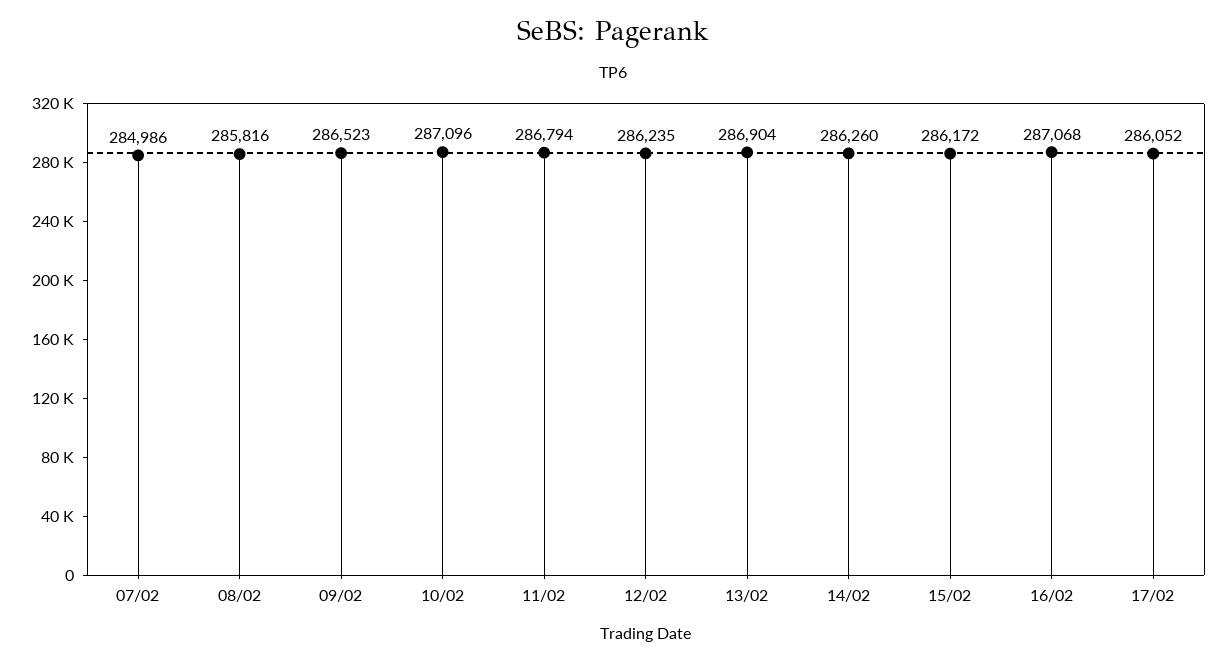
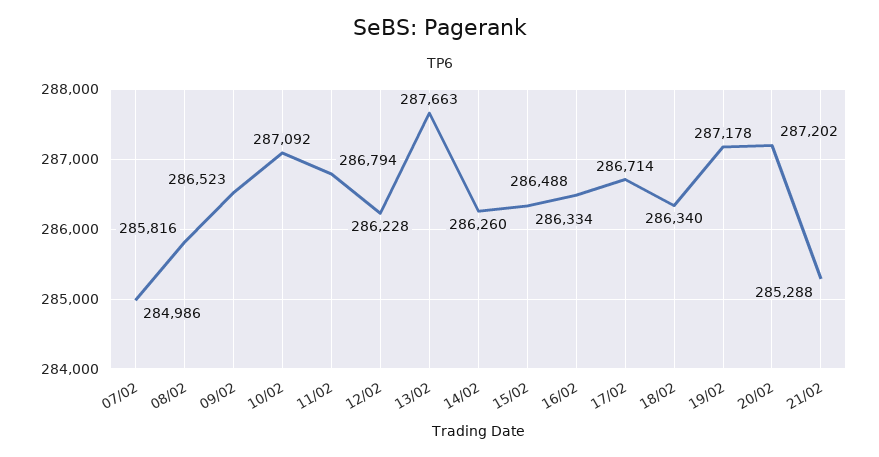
10/02: 287096 -> 287092
12/02: 286235 -> 286228
13/02: 286904 -> 287663
15/02: 286172 -> 286334
16/02: 287068 -> 286488
17/02: 286052 -> 286714
18/02: none -> 286340
19/02: none -> 287178
20/02: none -> 287202
21/02: none -> 285288

